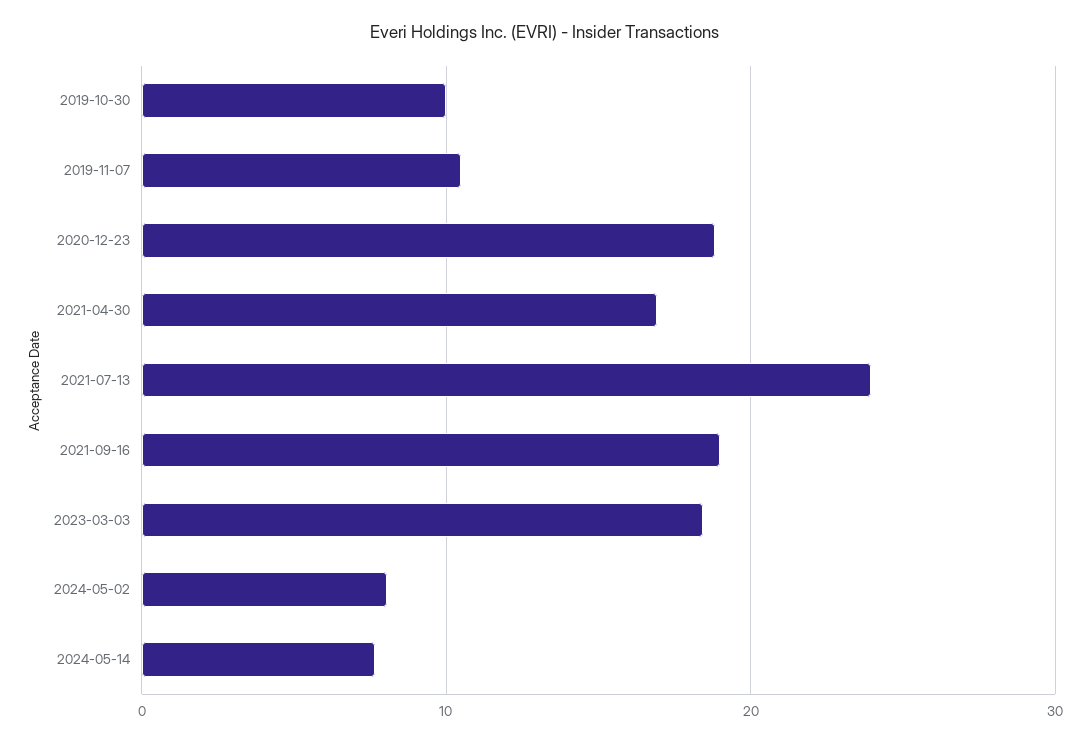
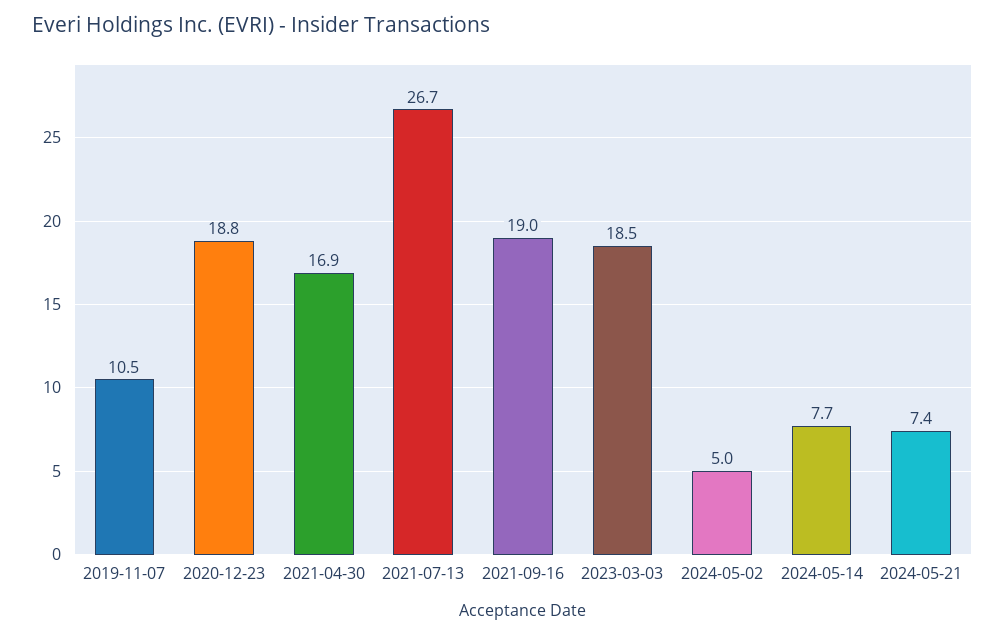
2019-10-30: 10 -> none
2021-07-13: 24 -> 26.7
2024-05-02: 8 -> 5
2024-05-21: none -> 7.4

